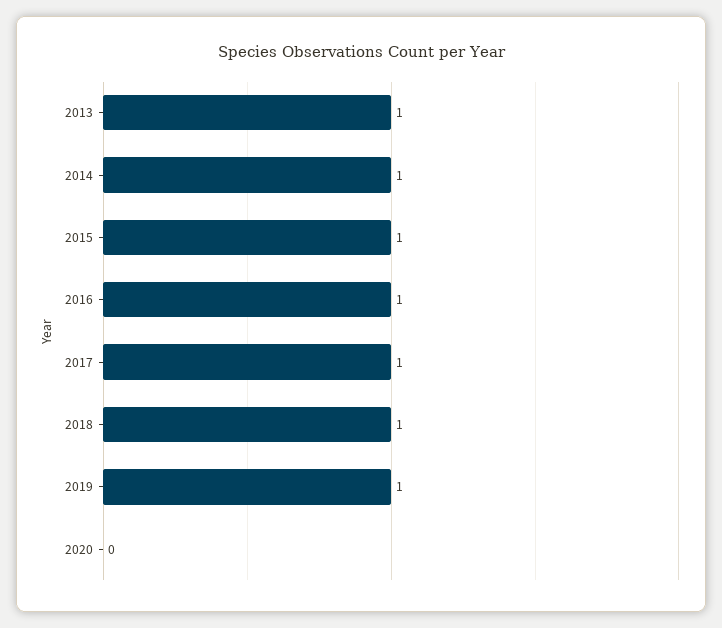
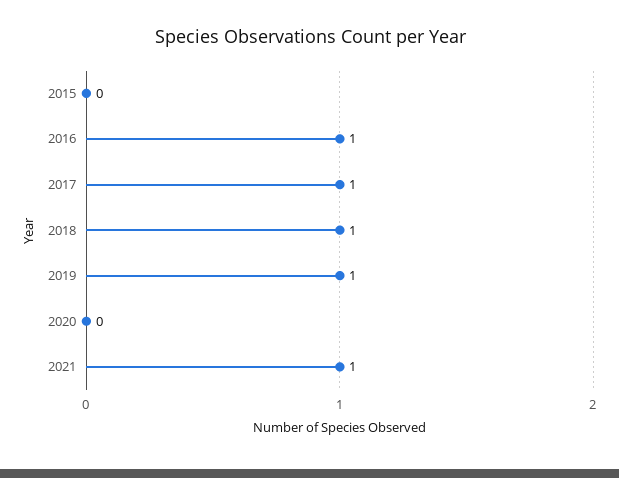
2013: 1 -> none
2014: 1 -> none
2015: 1 -> 0
2021: none -> 1

